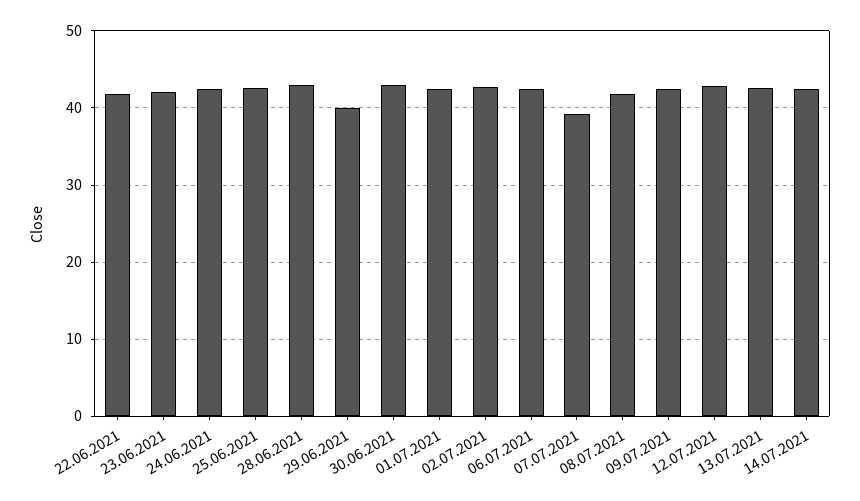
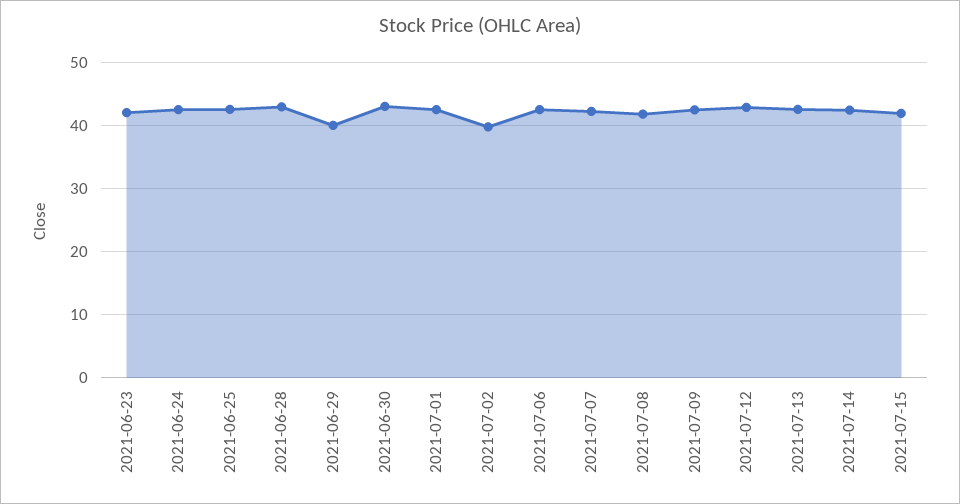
22.06.2021: 42 -> none
02.07.2021: 43 -> 40
07.07.2021: 39 -> 42
2021-07-15: none -> 42

